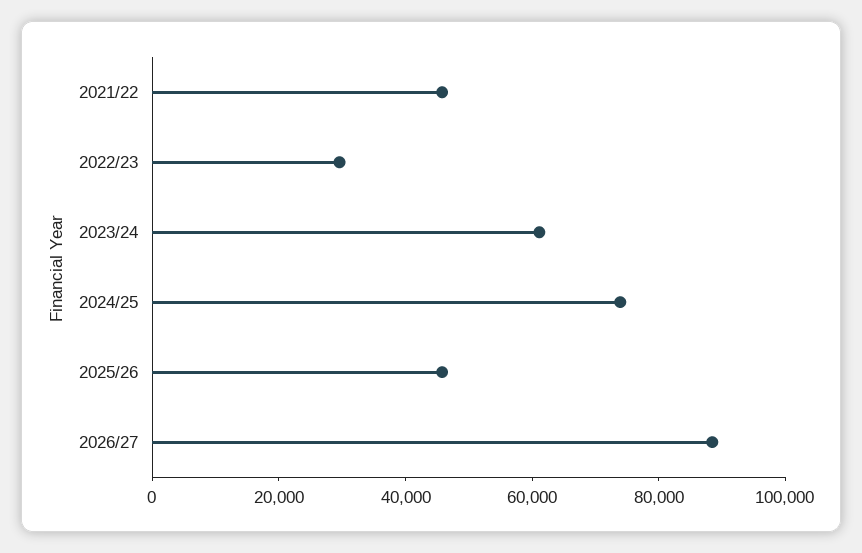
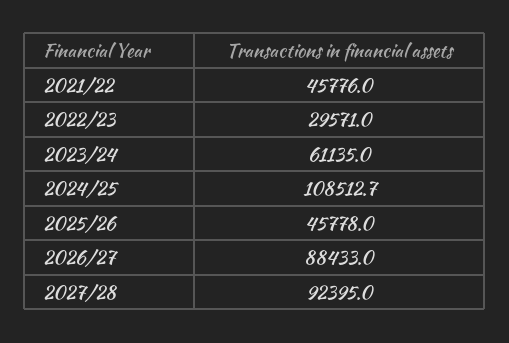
2024/25: 75000 -> 108512.7
2027/28: none -> 92395

